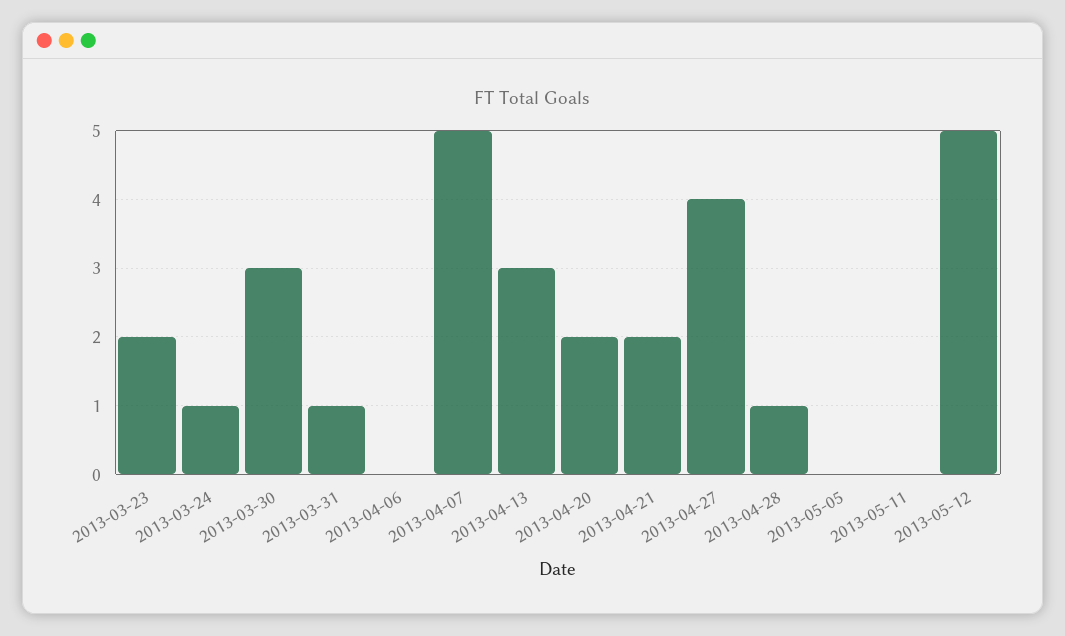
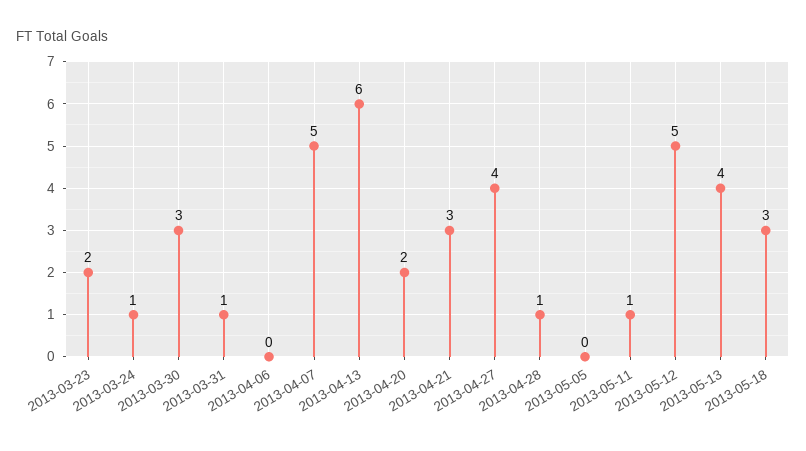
2013-04-13: 3 -> 6
2013-04-21: 2 -> 3
2013-05-11: 0 -> 1
2013-05-13: none -> 4
2013-05-18: none -> 3

